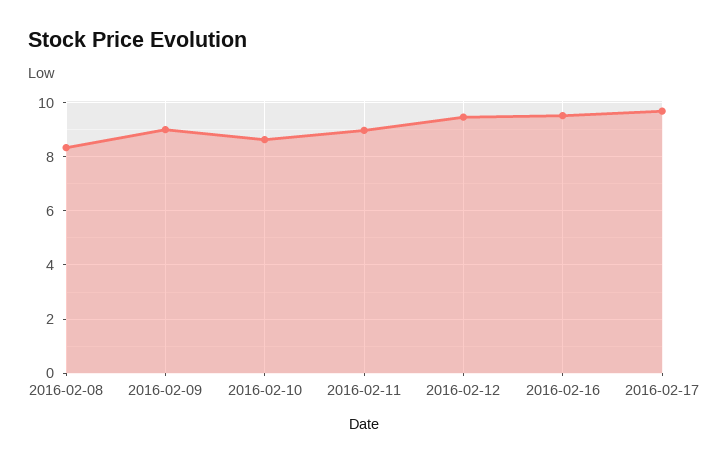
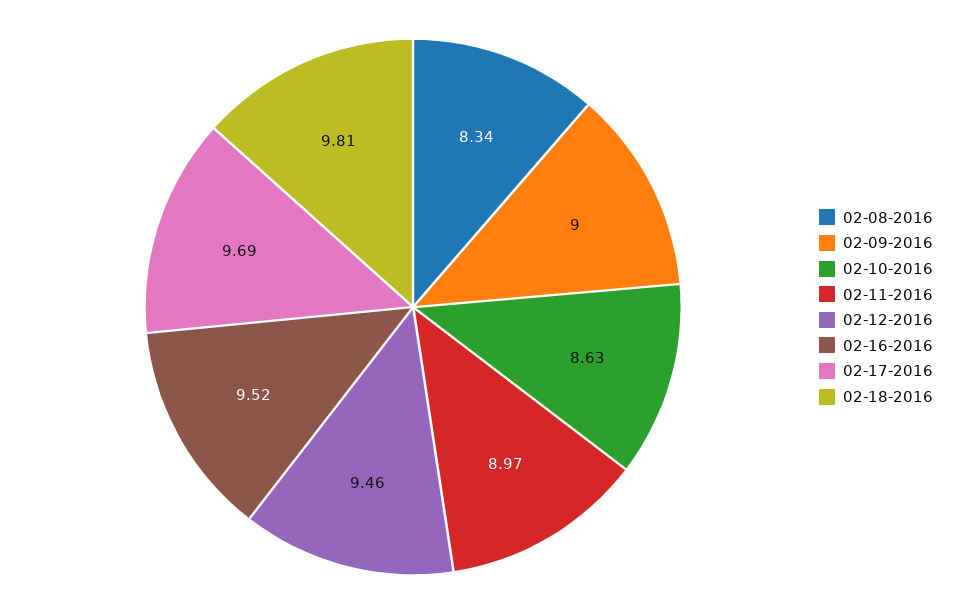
02-18-2016: none -> 9.81

